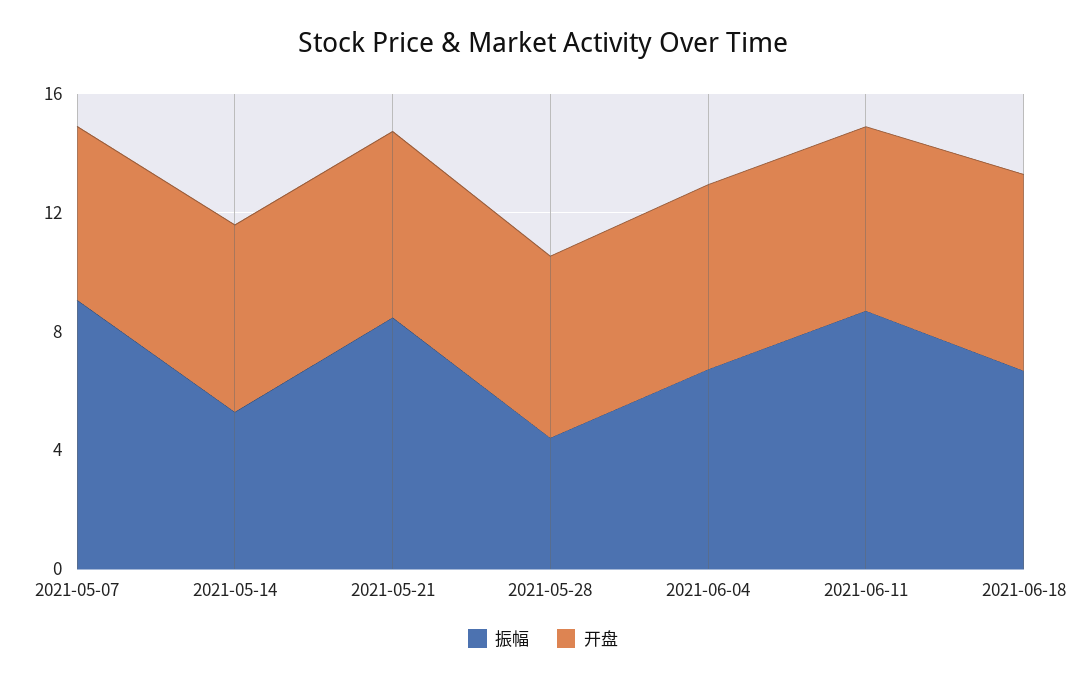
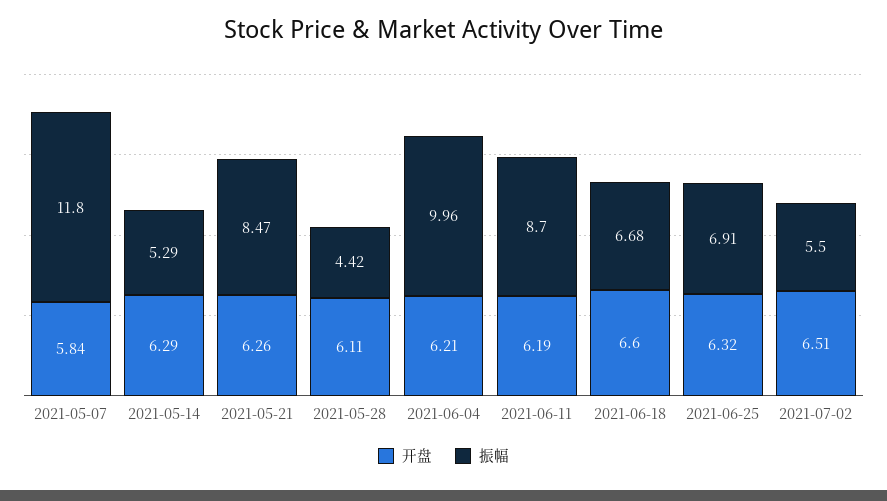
振幅, 2021-05-07: 9 -> 11.8
振幅, 2021-06-04: 7 -> 9.96
开盘, 2021-06-25: none -> 6.32
振幅, 2021-06-25: none -> 6.91
开盘, 2021-07-02: none -> 6.51
振幅, 2021-07-02: none -> 5.5

